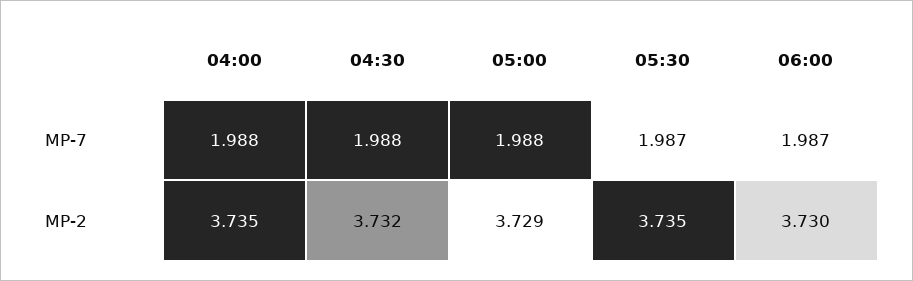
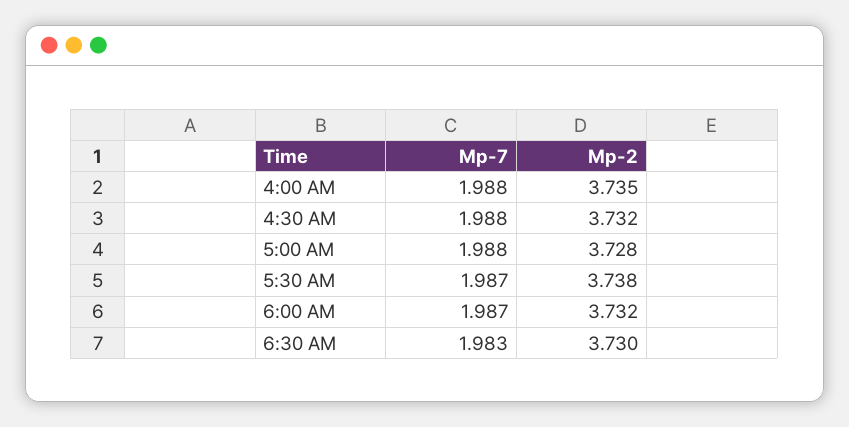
05:00, MP-2: 3.729 -> 3.728
05:30, MP-2: 3.735 -> 3.738
06:00, MP-2: 3.73 -> 3.732
6:30 AM, MP-7: none -> 1.983
6:30 AM, MP-2: none -> 3.73

